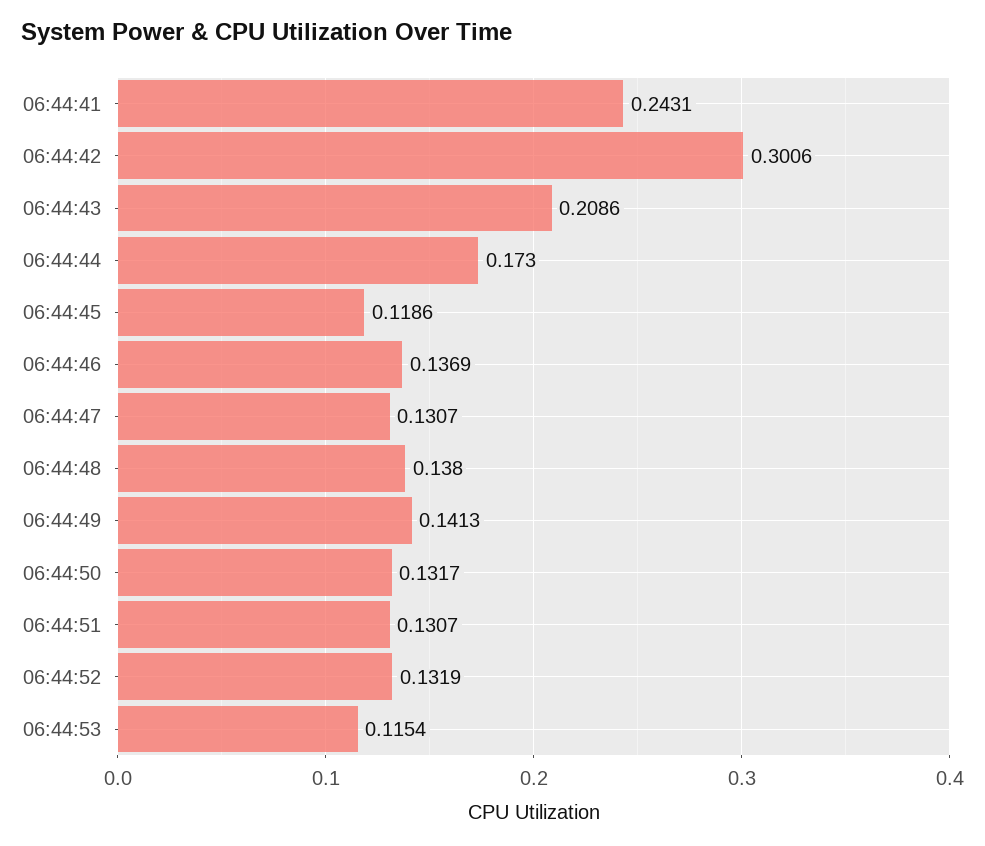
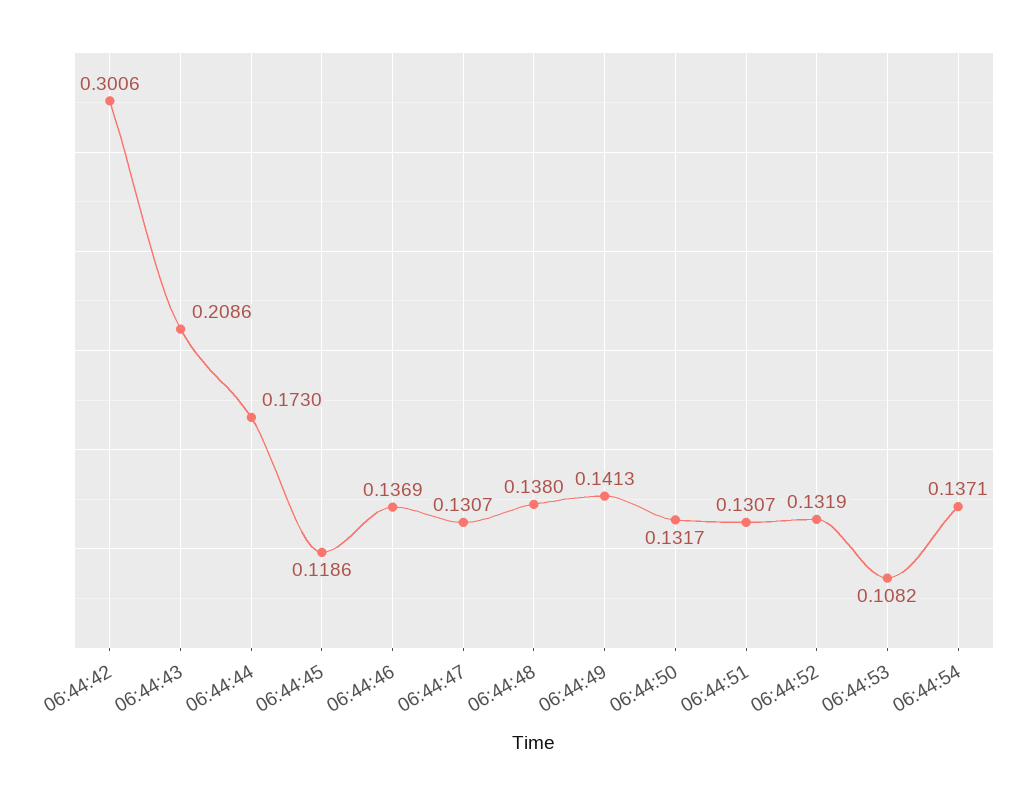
06:44:41: 0.2431 -> none
06:44:53: 0.1154 -> 0.1082
06:44:54: none -> 0.1371

